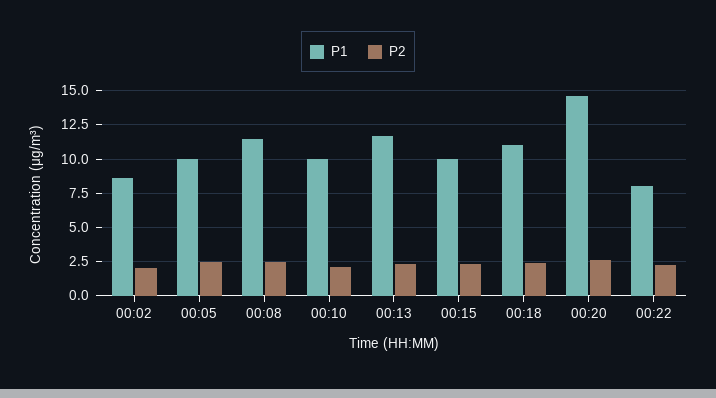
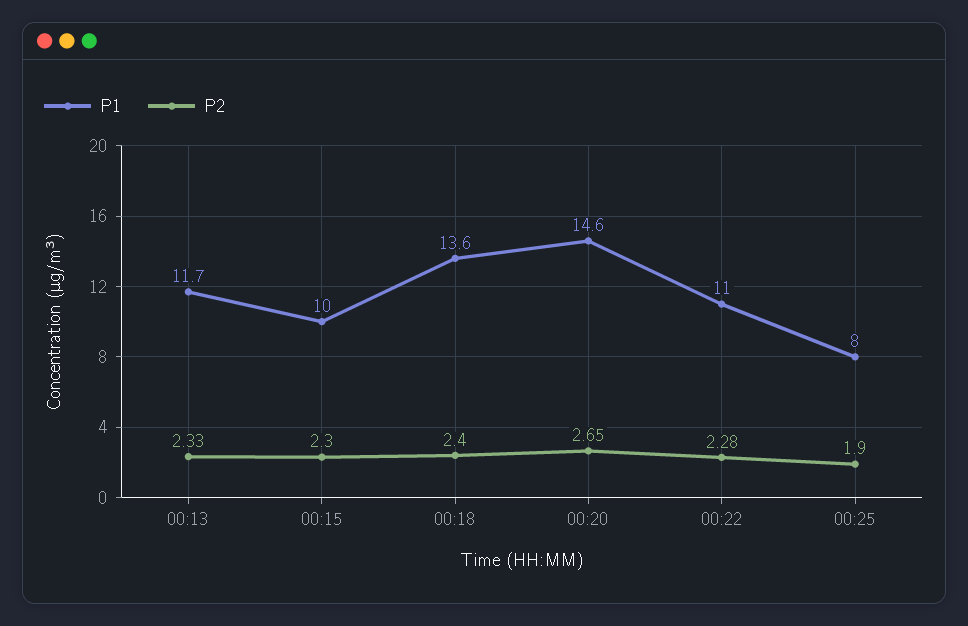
P1, 00:02: 8.5 -> none
P2, 00:02: 2 -> none
P1, 00:05: 10 -> none
P2, 00:05: 2.5 -> none
P1, 00:08: 11.5 -> none
P2, 00:08: 2.5 -> none
P1, 00:10: 10 -> none
P2, 00:10: 2 -> none
P1, 00:18: 11 -> 13.6
P1, 00:22: 8 -> 11
P1, 00:25: none -> 8
P2, 00:25: none -> 1.9

